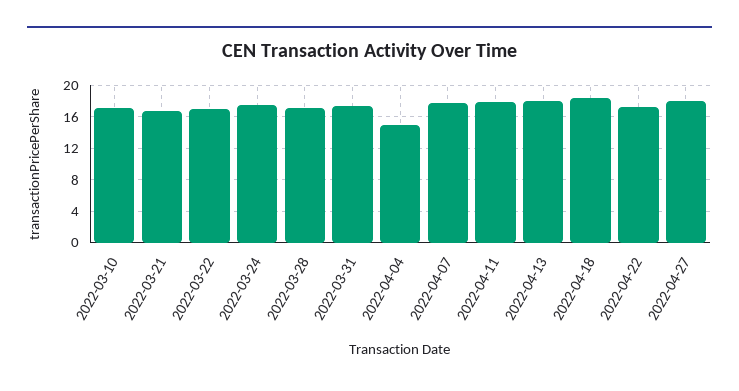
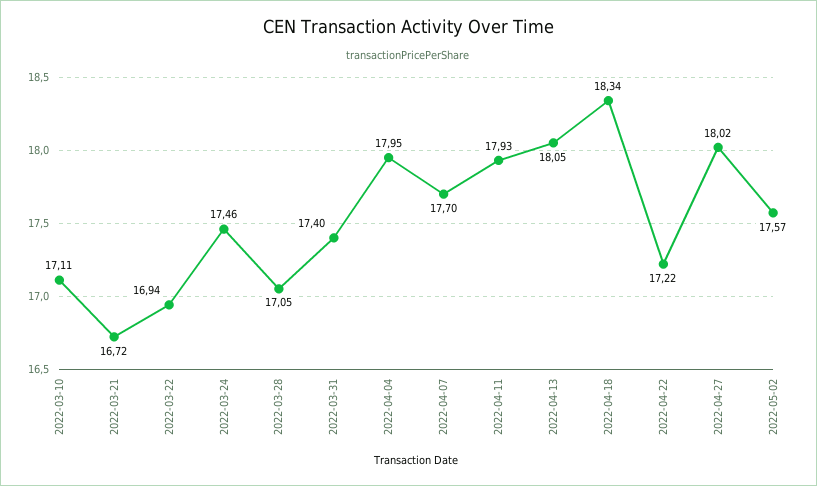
2022-04-04: 15 -> 17.95
2022-05-02: none -> 17.57

